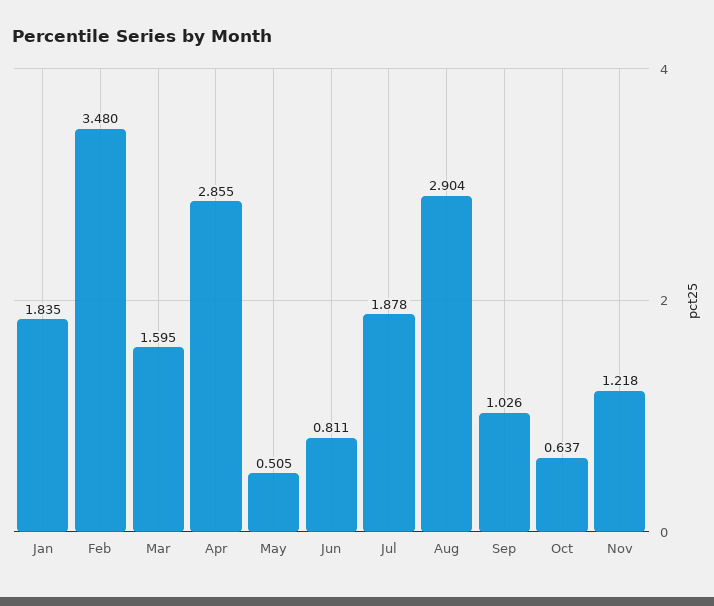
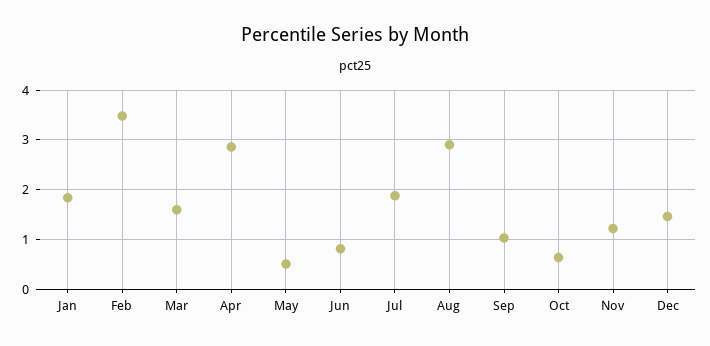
Dec: none -> 1.4

